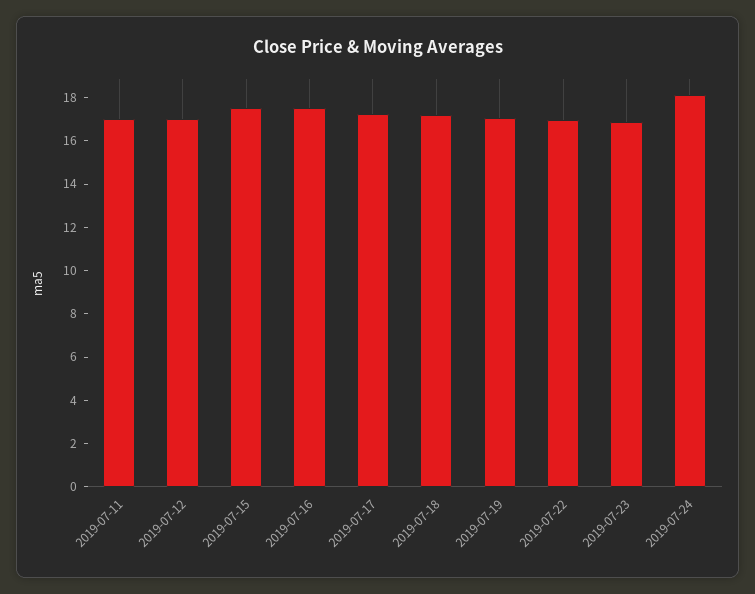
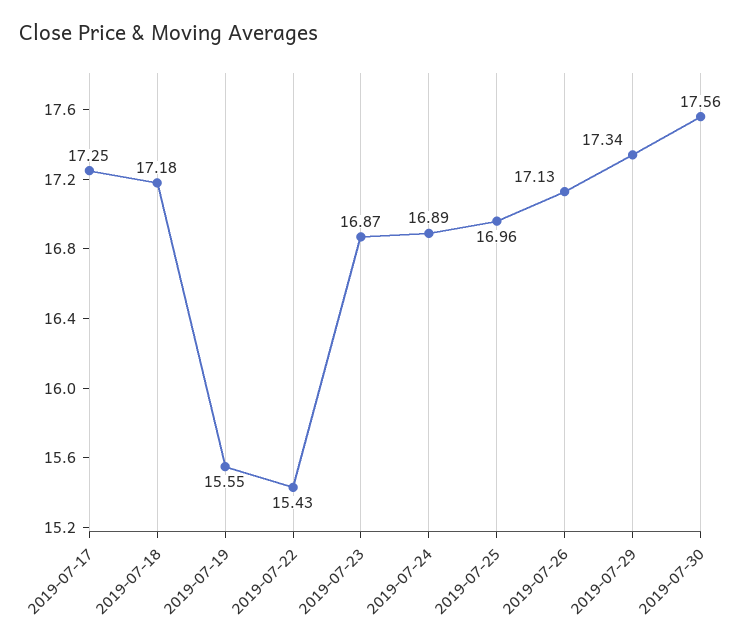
2019-07-11: 17 -> none
2019-07-12: 17 -> none
2019-07-15: 17.5 -> none
2019-07-16: 17.5 -> none
2019-07-19: 17 -> 15.55
2019-07-22: 17 -> 15.43
2019-07-24: 18 -> 16.89
2019-07-25: none -> 16.96
2019-07-26: none -> 17.13
2019-07-29: none -> 17.34
2019-07-30: none -> 17.56

